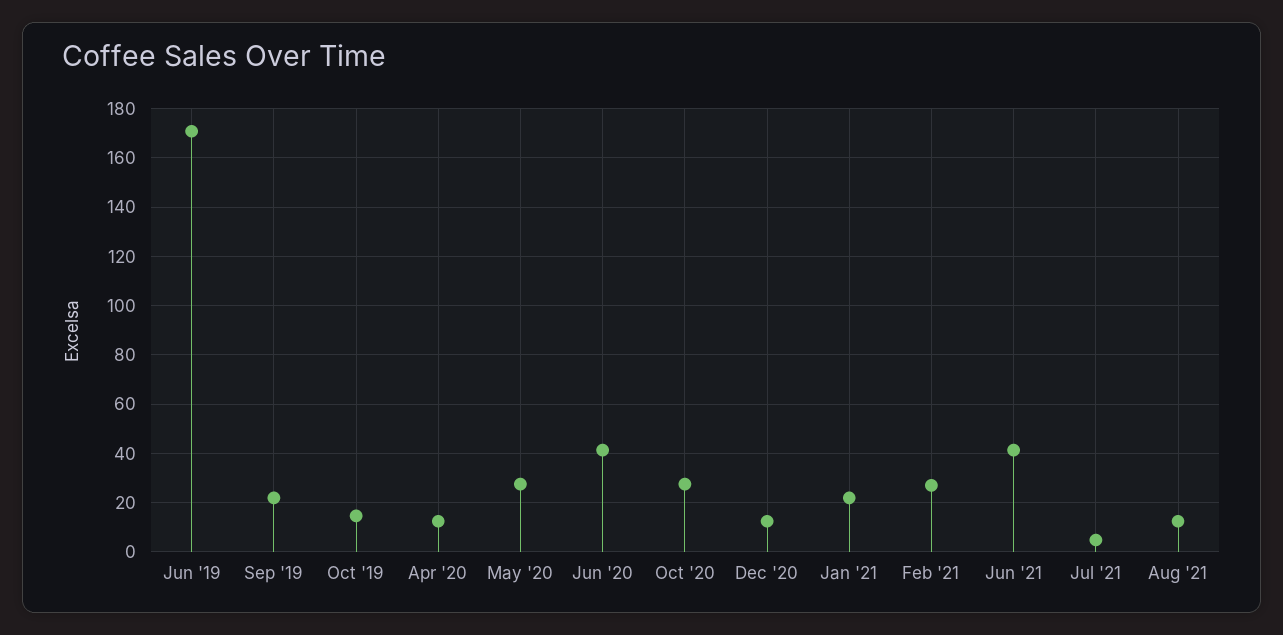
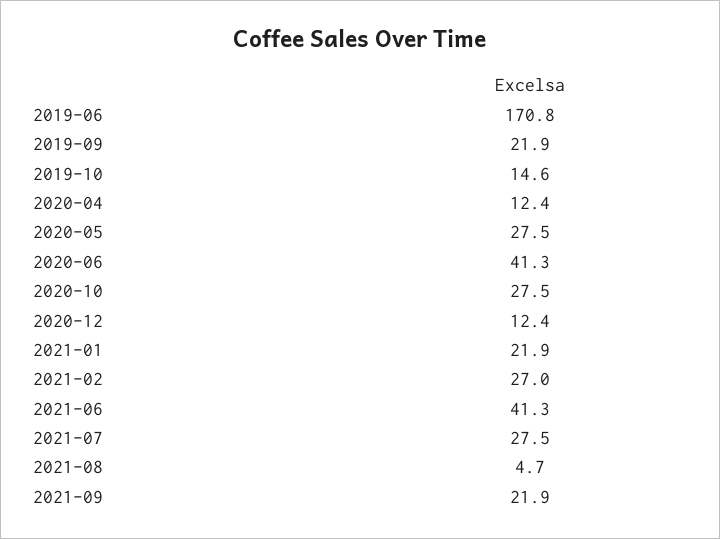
Jul '21: 5 -> 27.5
Aug '21: 12.5 -> 4.7
2021-09: none -> 21.9

